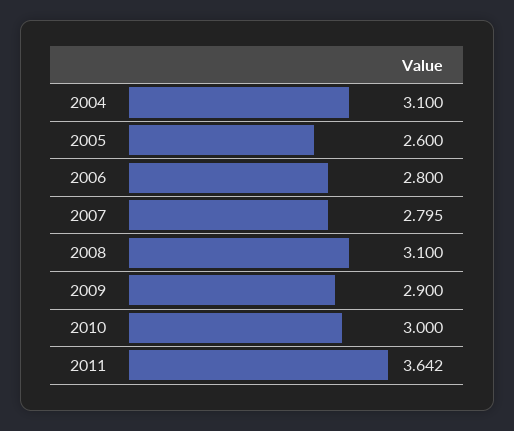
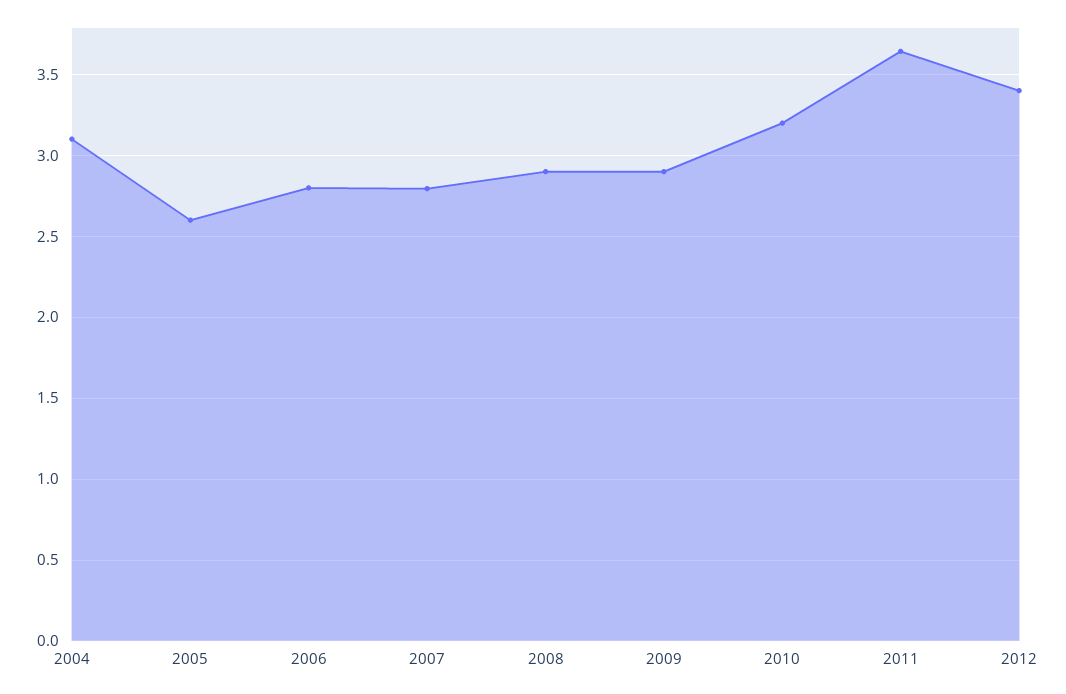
2008: 3.1 -> 2.9
2010: 3 -> 3.2
2012: none -> 3.4

